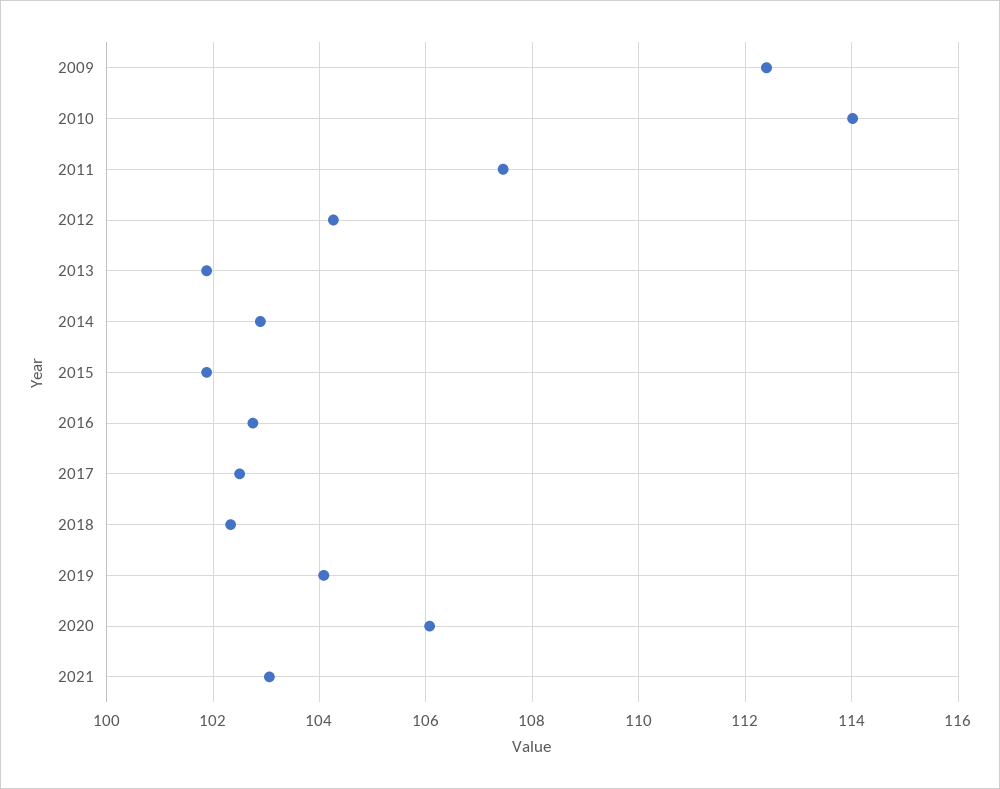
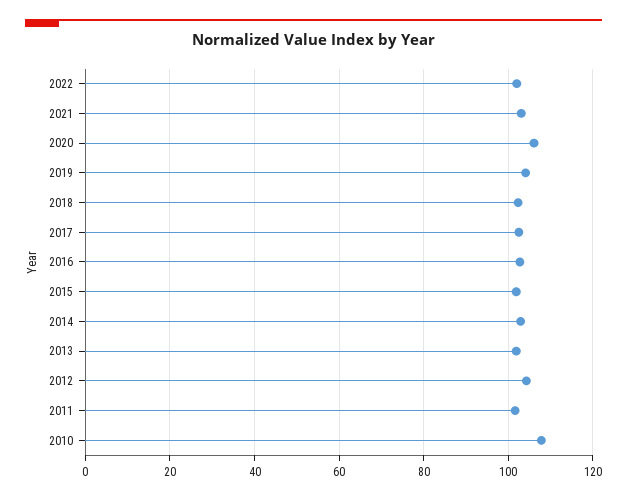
2009: 112.4 -> none
2010: 114 -> 108
2011: 107.4 -> 102
2022: none -> 102

